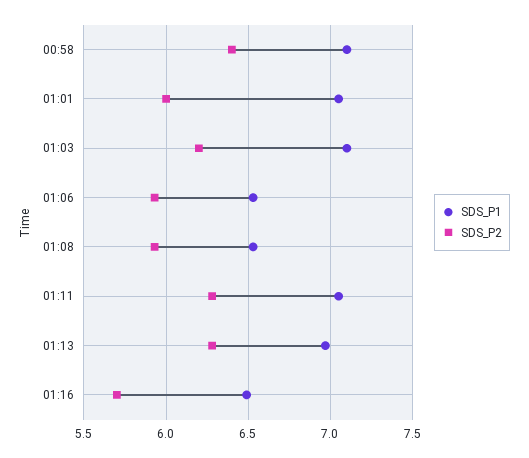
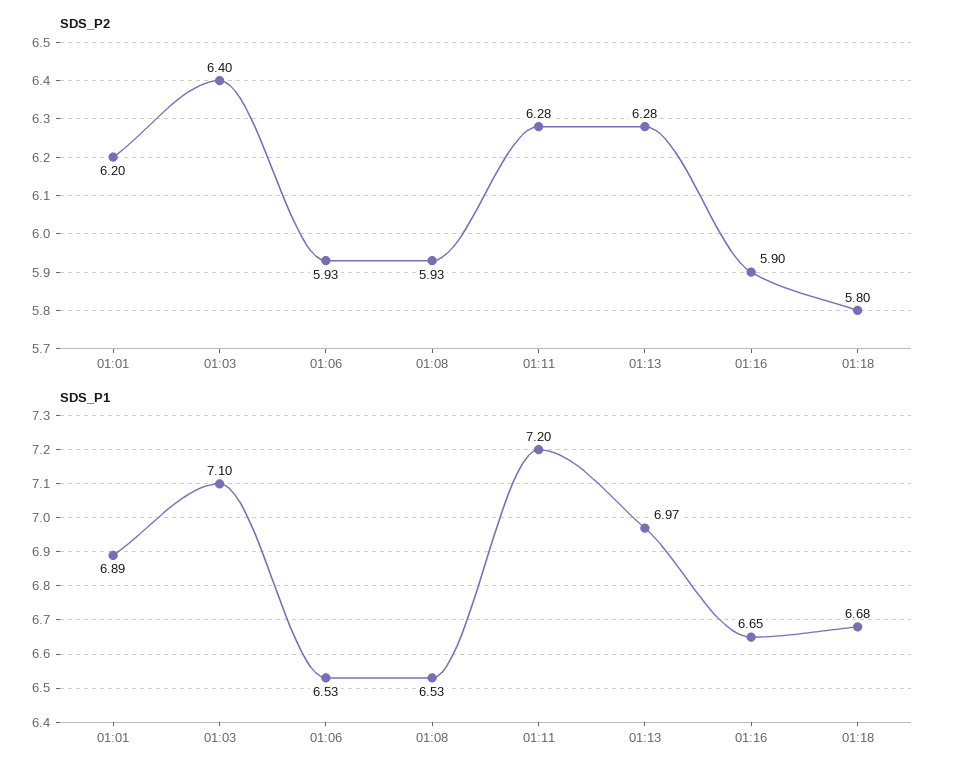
SDS_P1, 00:58: 7.1 -> none
SDS_P2, 00:58: 6.4 -> none
SDS_P1, 01:01: 7.05 -> 6.89
SDS_P2, 01:01: 6 -> 6.2
SDS_P2, 01:03: 6.2 -> 6.4
SDS_P1, 01:11: 7.05 -> 7.2
SDS_P1, 01:16: 6.5 -> 6.65
SDS_P2, 01:16: 5.7 -> 5.9
SDS_P2, 01:18: none -> 5.8
SDS_P1, 01:18: none -> 6.68

